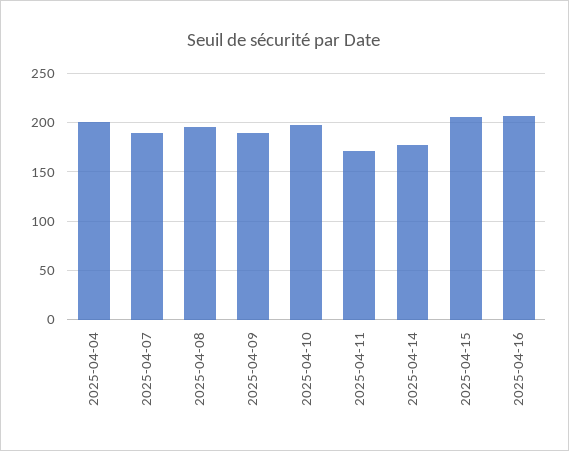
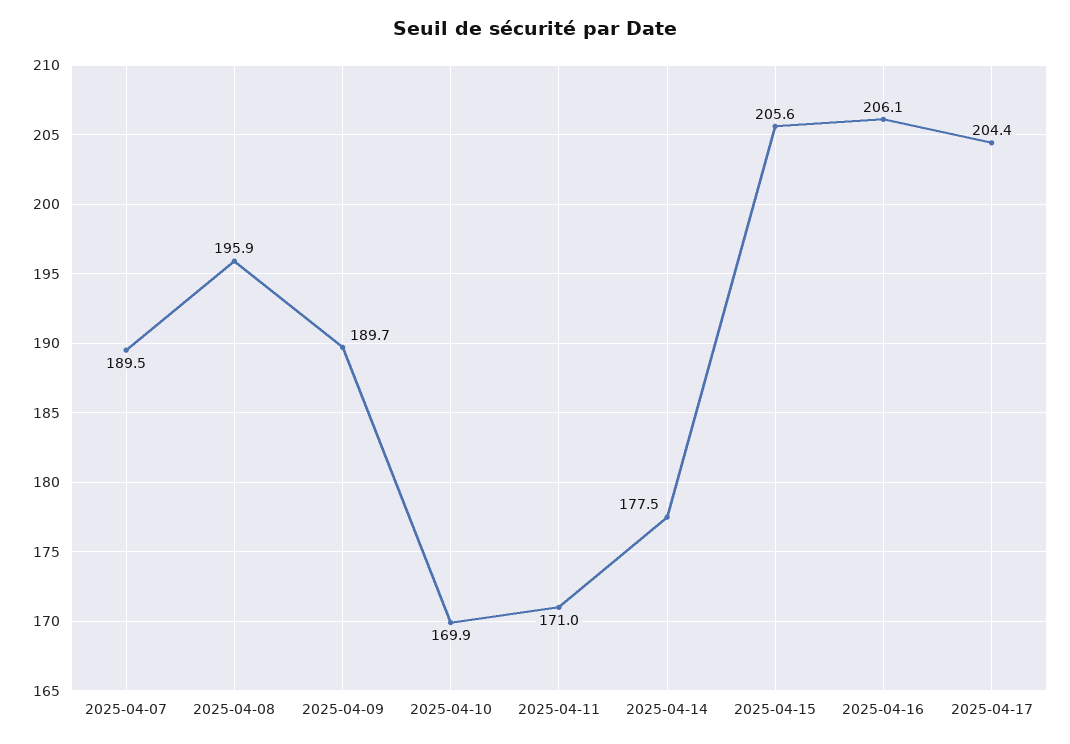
2025-04-04: 200 -> none
2025-04-10: 200 -> 169.9
2025-04-17: none -> 204.4

